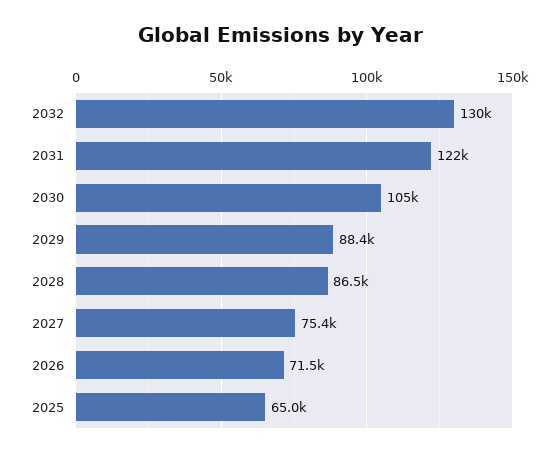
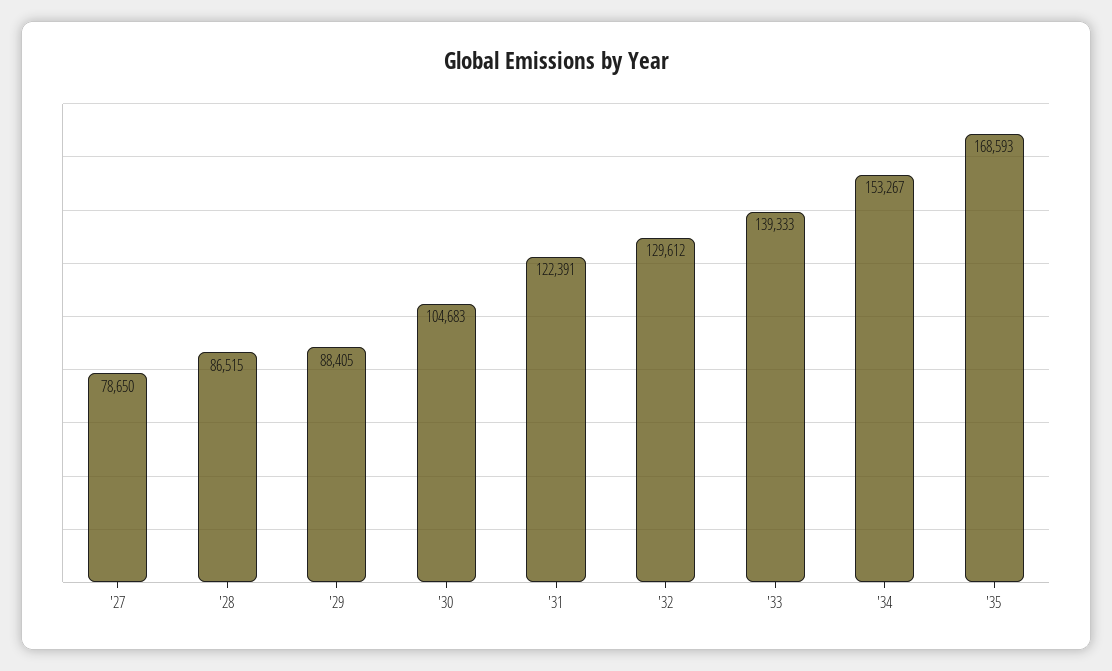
2027: 75400 -> 78650
2026: 71500 -> none
2025: 65000 -> none
'33: none -> 139333
'34: none -> 153267
'35: none -> 168593

